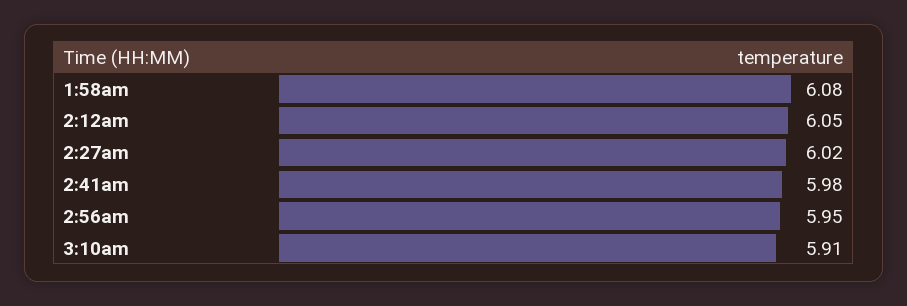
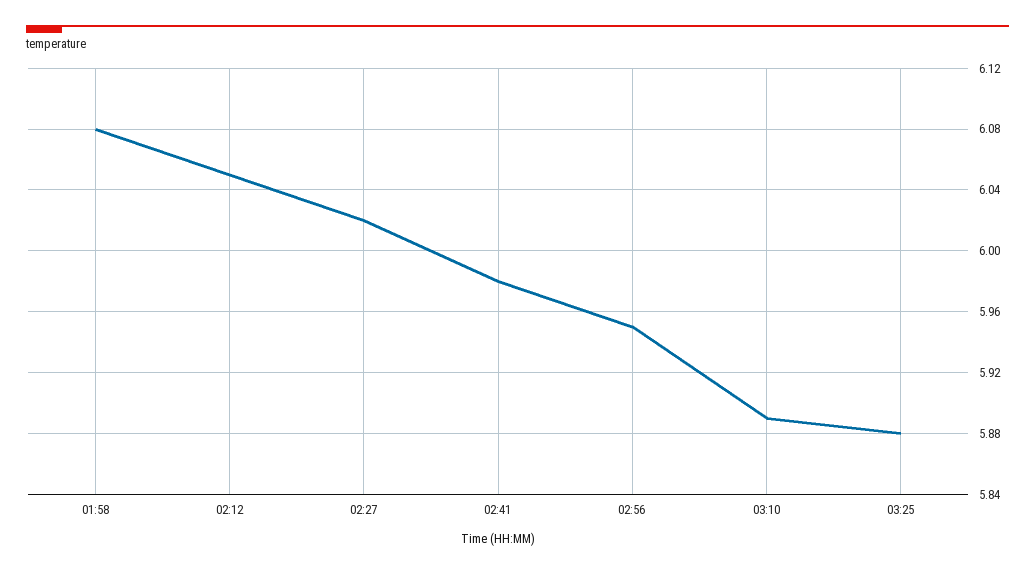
3:10am: 5.91 -> 5.89
03:25: none -> 5.88

